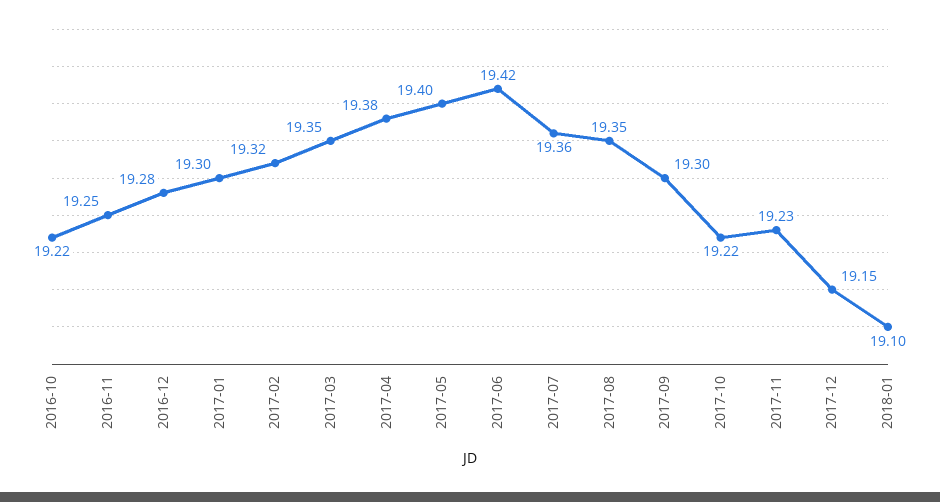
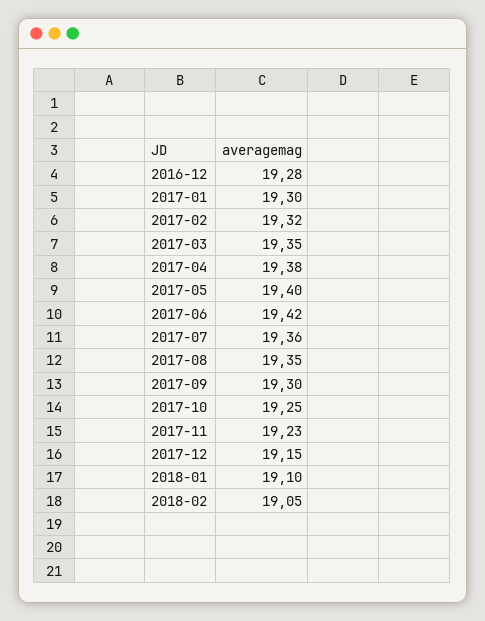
2016-10: 19.22 -> none
2016-11: 19.25 -> none
2017-10: 19.22 -> 19.25
2018-02: none -> 19.05

